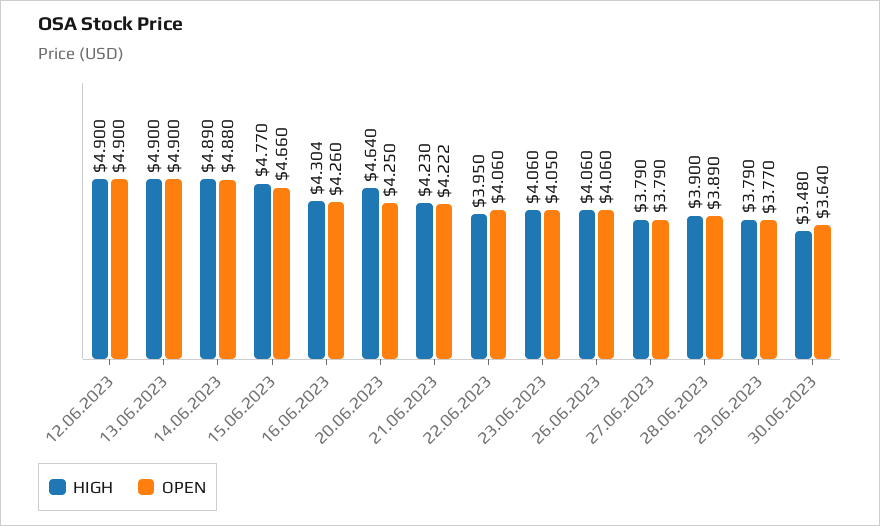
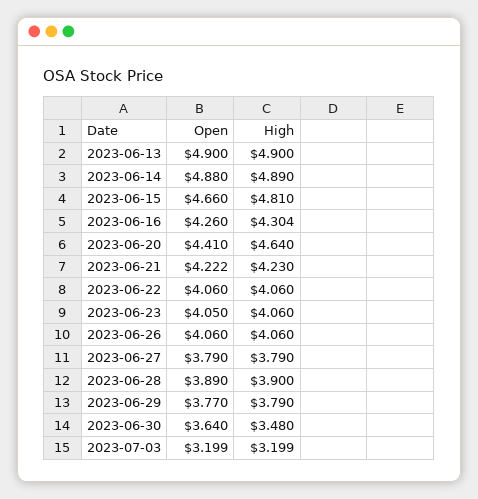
HIGH, 12.06.2023: 4.9 -> none
OPEN, 12.06.2023: 4.9 -> none
HIGH, 15.06.2023: 4.77 -> 4.81
OPEN, 20.06.2023: 4.25 -> 4.41
HIGH, 22.06.2023: 3.95 -> 4.06
OPEN, 2023-07-03: none -> 3.199
HIGH, 2023-07-03: none -> 3.199

